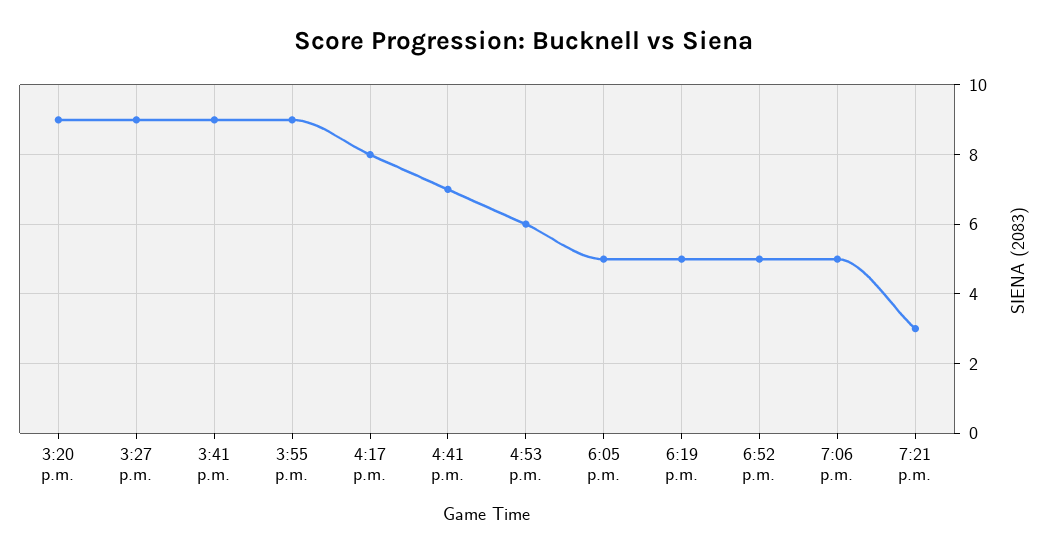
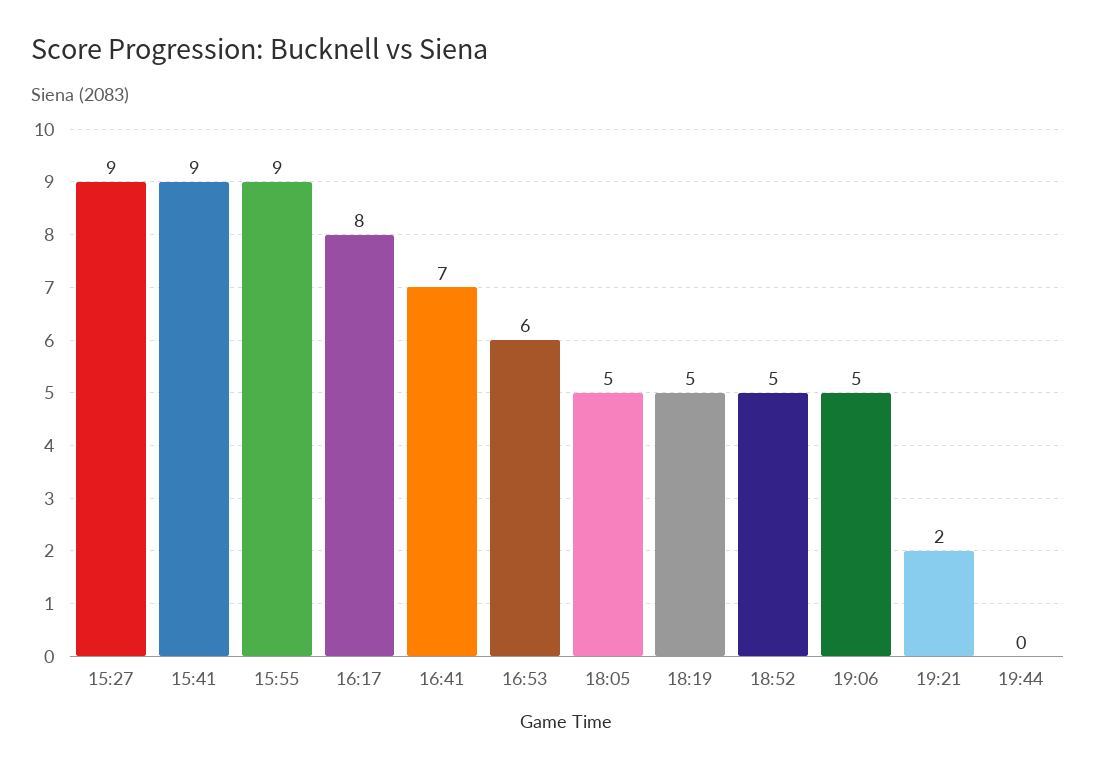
3:20 p.m.: 9 -> none
7:21 p.m.: 3 -> 2
19:44: none -> 0

